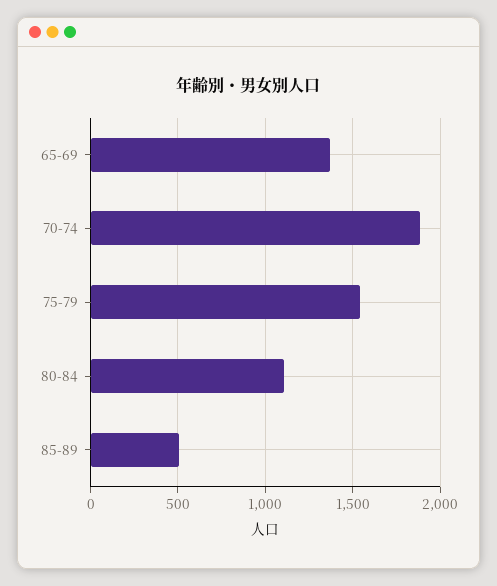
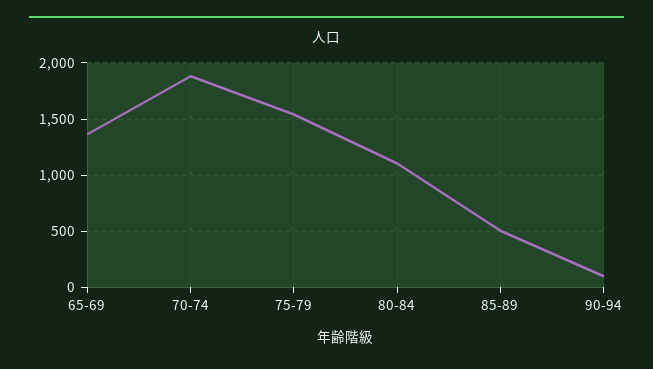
90-94: none -> 100

